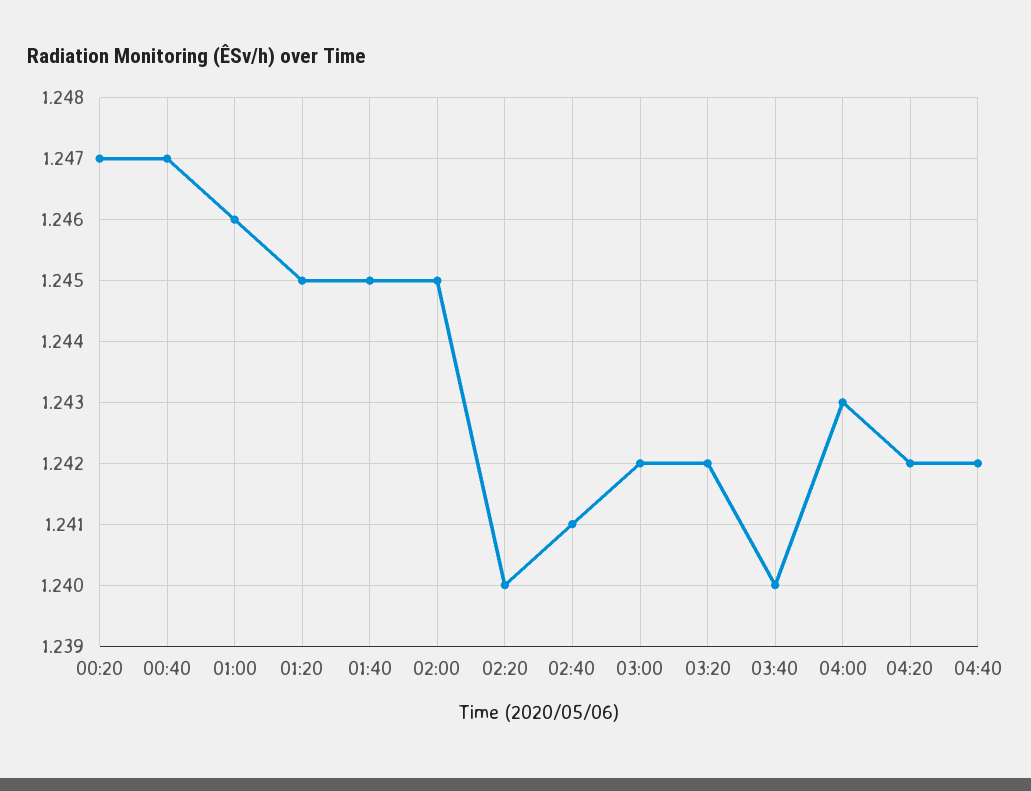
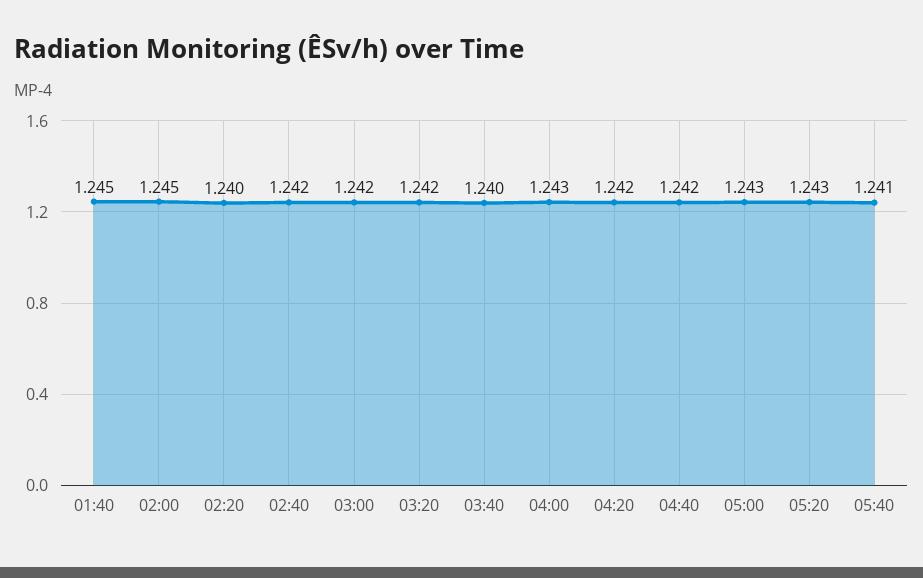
00:20: 1.247 -> none
00:40: 1.247 -> none
01:00: 1.246 -> none
01:20: 1.245 -> none
02:40: 1.241 -> 1.242
05:00: none -> 1.243
05:20: none -> 1.243
05:40: none -> 1.241

